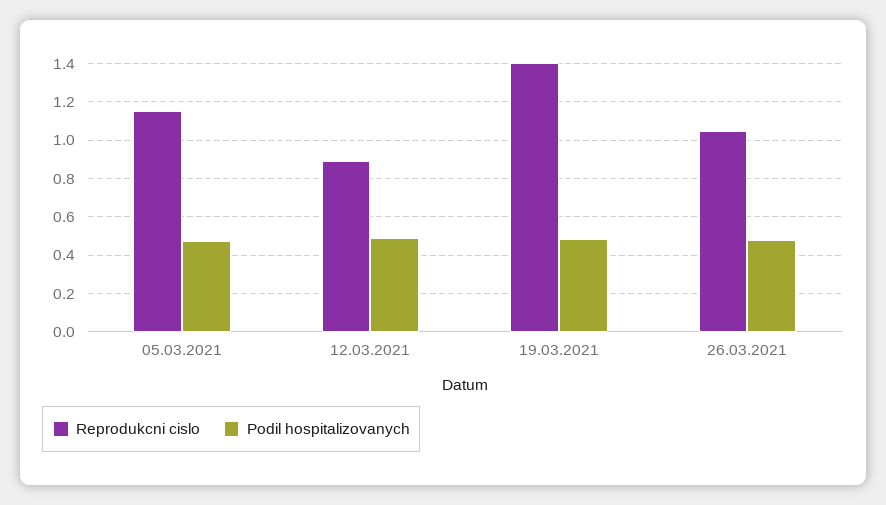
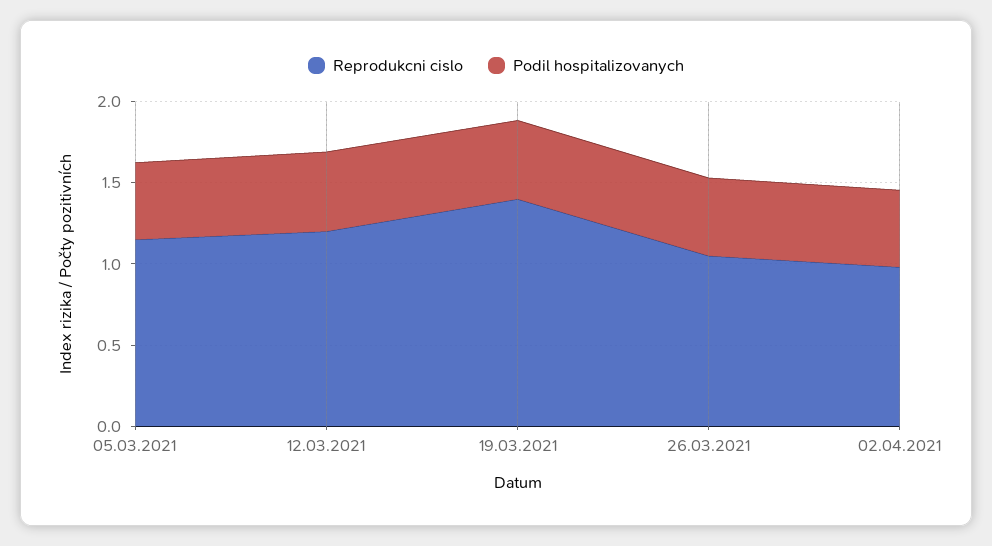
Reprodukcni cislo, 12.03.2021: 0.9 -> 1.2
Reprodukcni cislo, 02.04.2021: none -> 1
Podil hospitalizovanych, 02.04.2021: none -> 0.5

